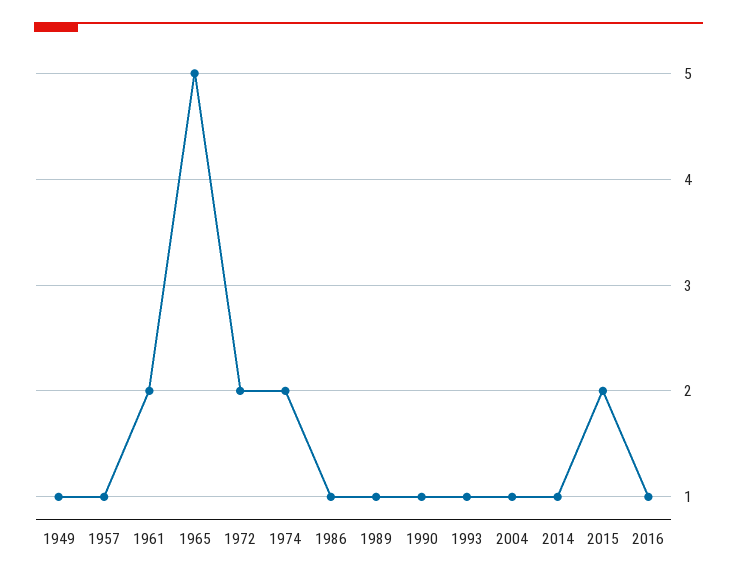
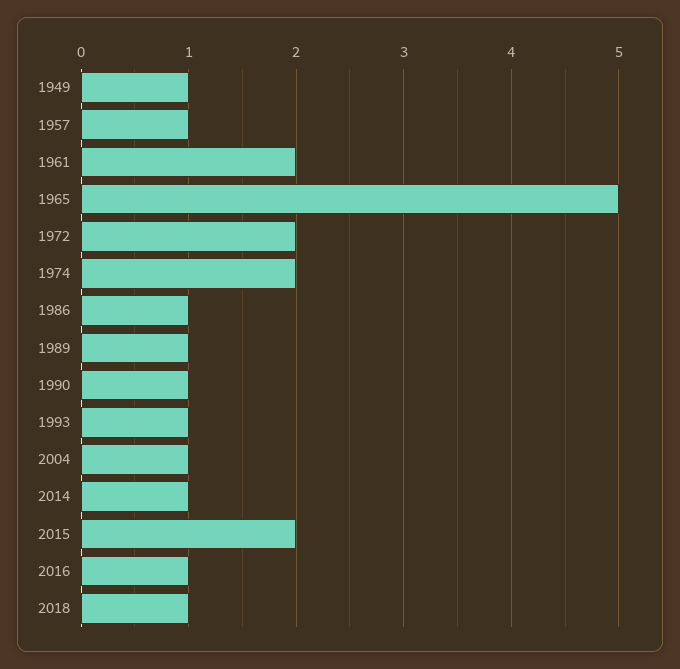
2018: none -> 1

